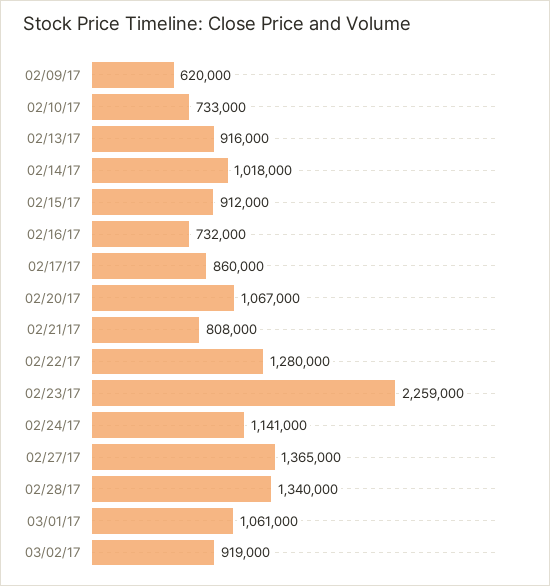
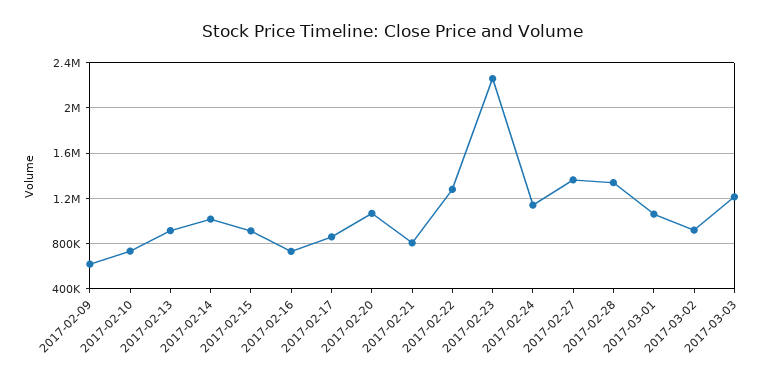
2017-03-03: none -> 1200000

